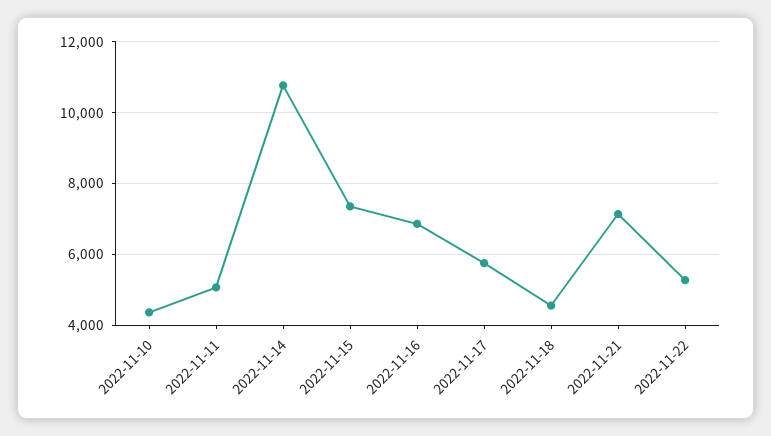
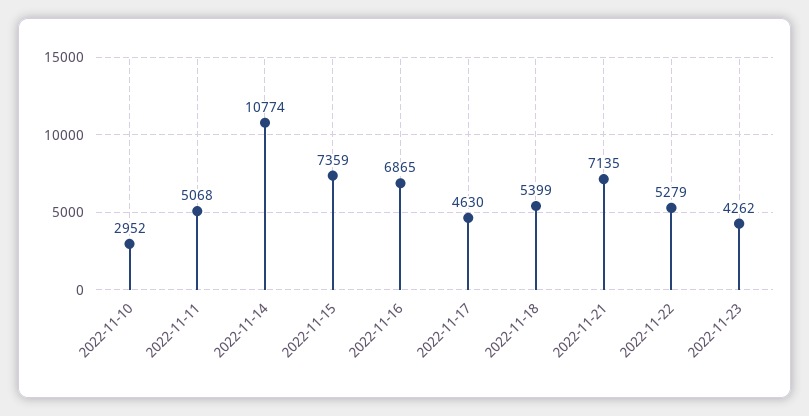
2022-11-10: 4400 -> 2952
2022-11-17: 5800 -> 4630
2022-11-18: 4600 -> 5399
2022-11-23: none -> 4262

